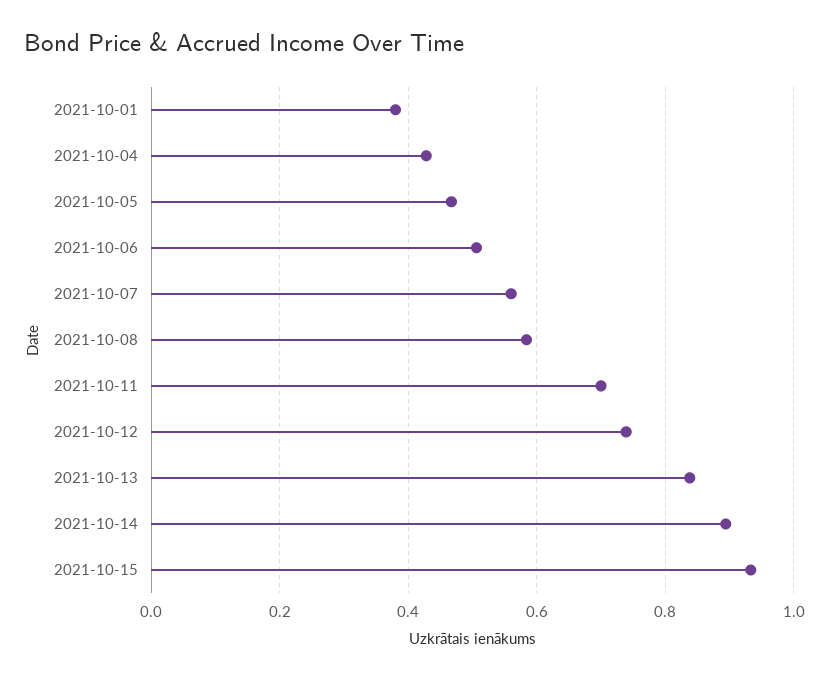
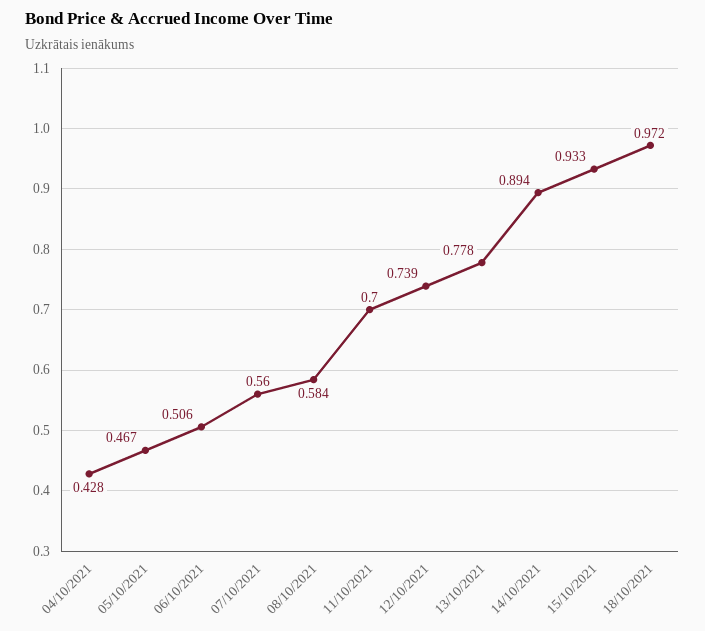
2021-10-01: 0.38 -> none
2021-10-13: 0.84 -> 0.778
18/10/2021: none -> 0.972

